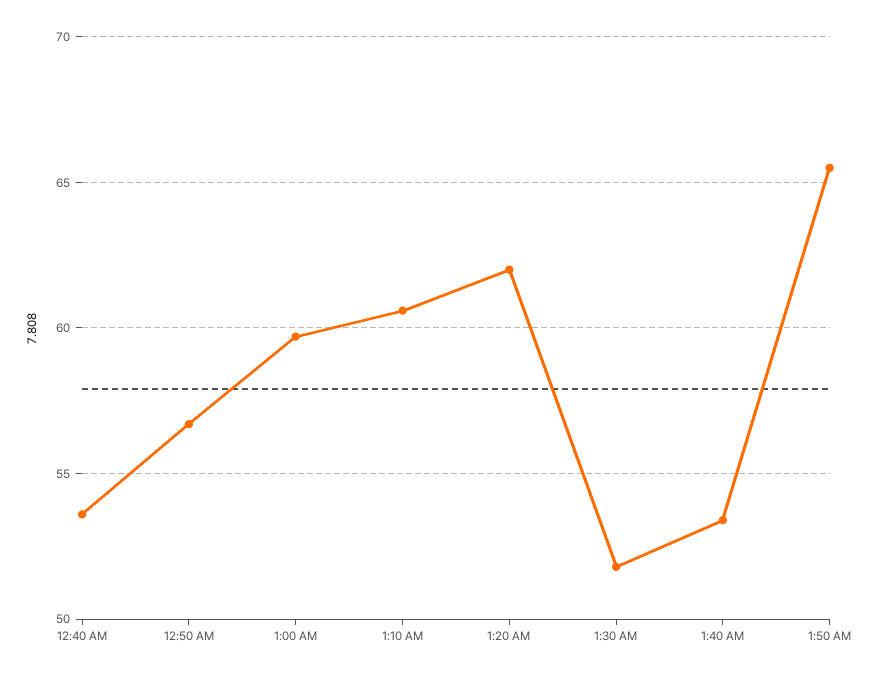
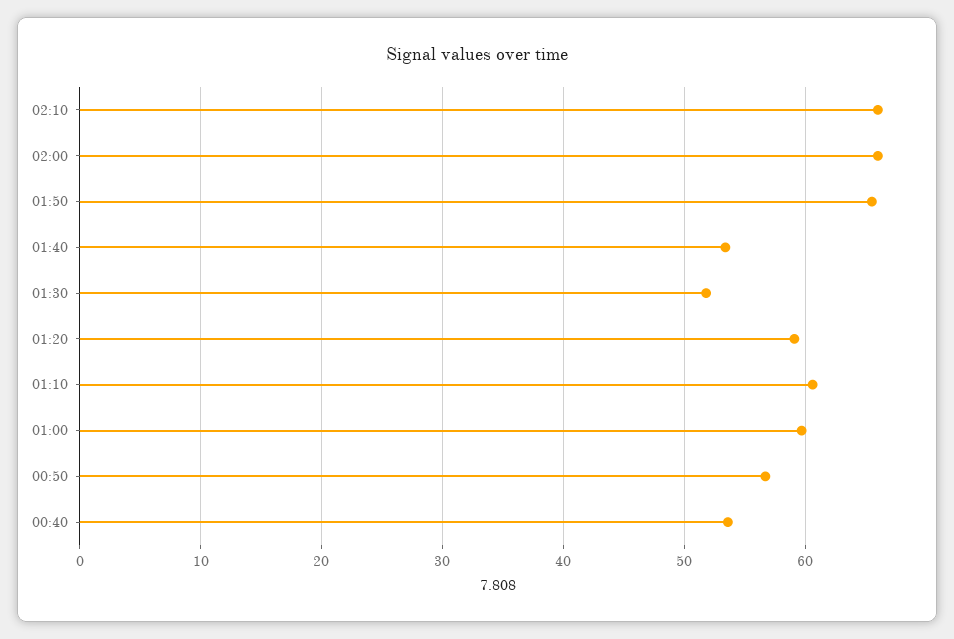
1:20 AM: 62 -> 59
02:10: none -> 66
02:00: none -> 66

